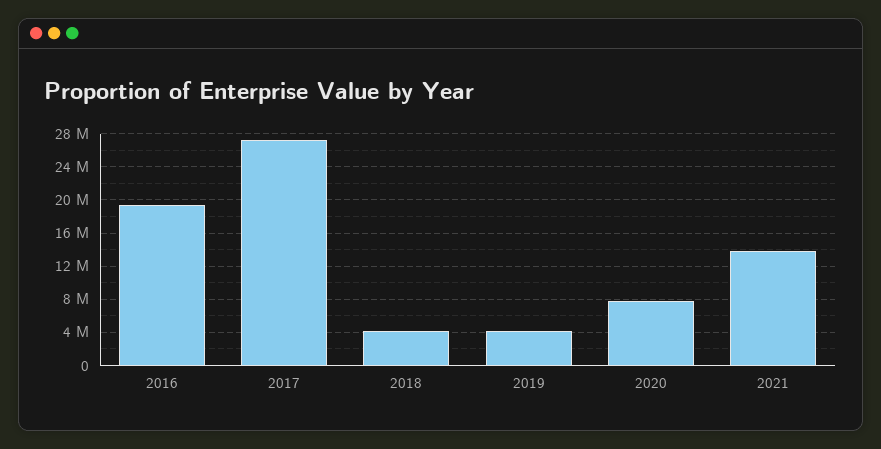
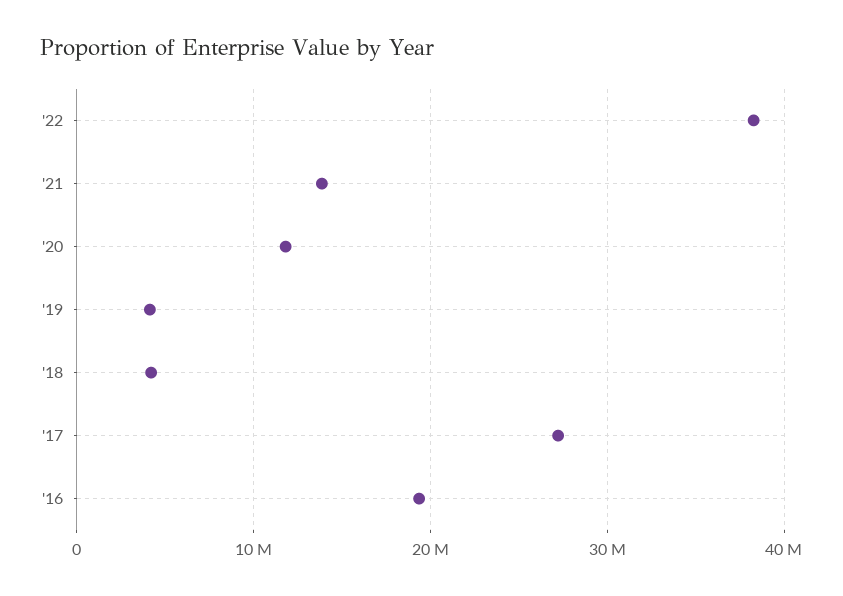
2020: 8000000 -> 12000000
'22: none -> 38000000

